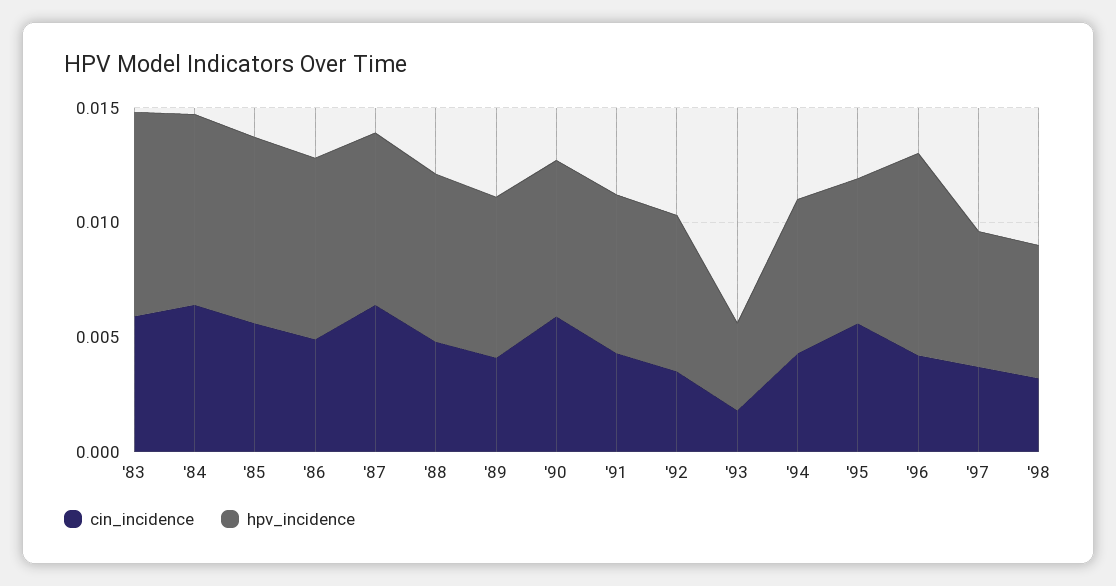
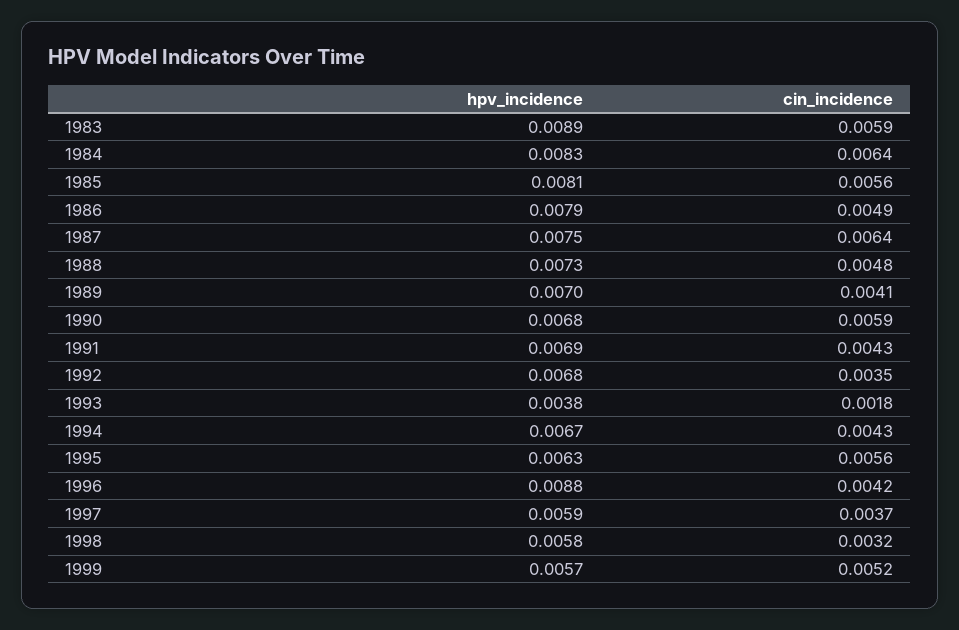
hpv_incidence, 1999: none -> 0.0057
cin_incidence, 1999: none -> 0.0052

